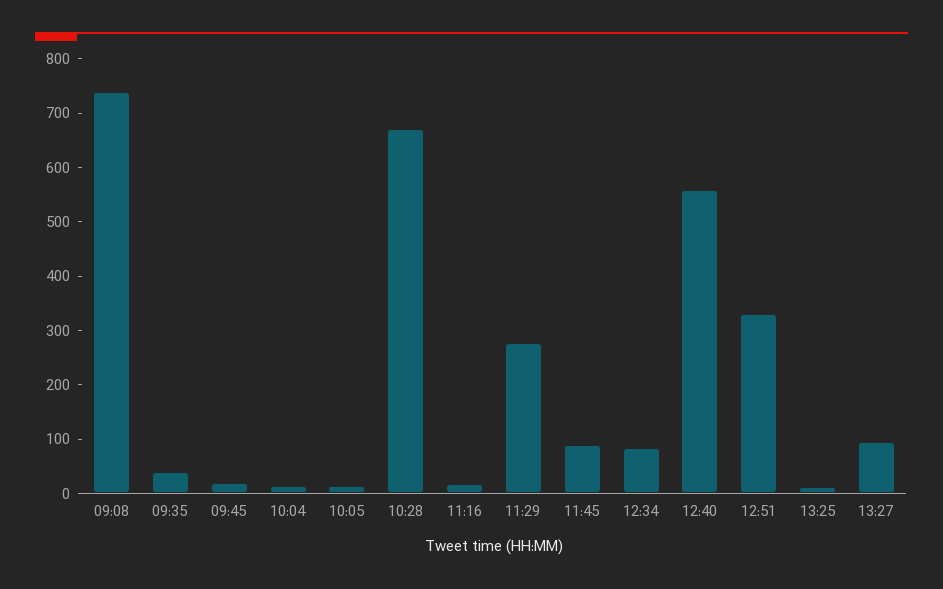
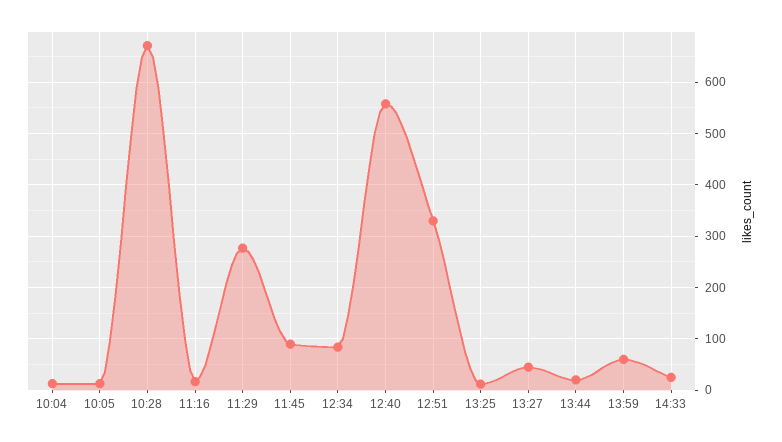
09:08: 740 -> none
09:35: 40 -> none
09:45: 20 -> none
13:27: 100 -> 40
13:44: none -> 20
13:59: none -> 60
14:33: none -> 20

